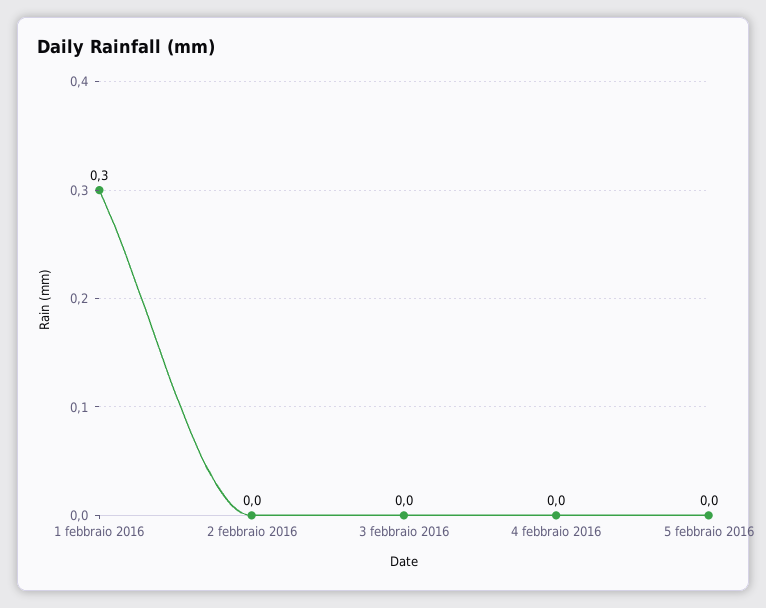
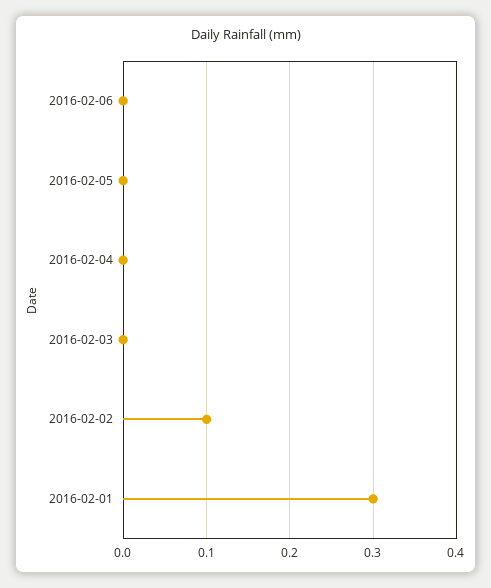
2 febbraio 2016: 0 -> 0.1
2016-02-06: none -> 0

